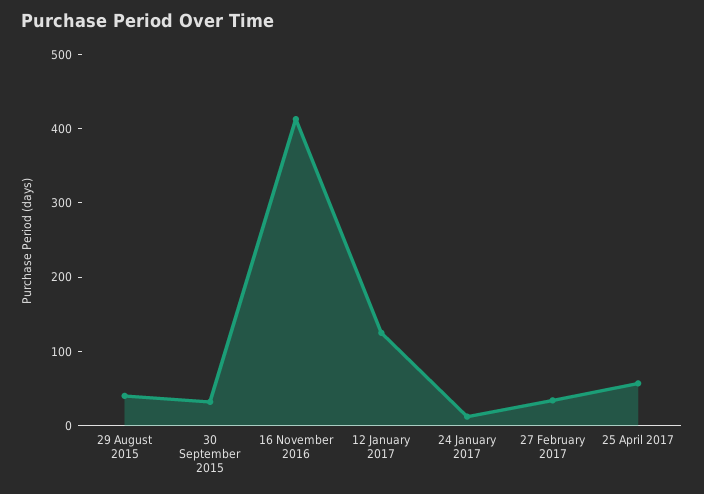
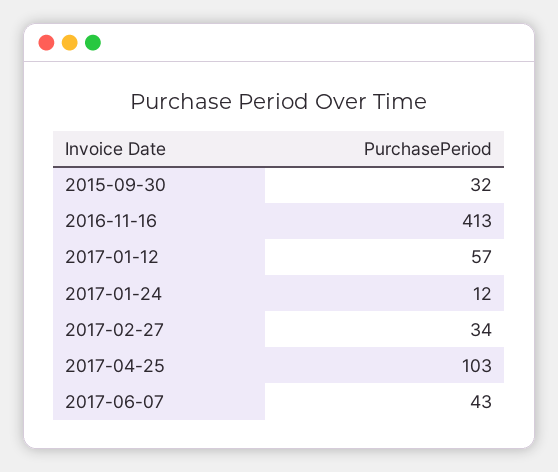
29 August 2015: 40 -> none
12 January 2017: 120 -> 57
25 April 2017: 60 -> 103
2017-06-07: none -> 43

